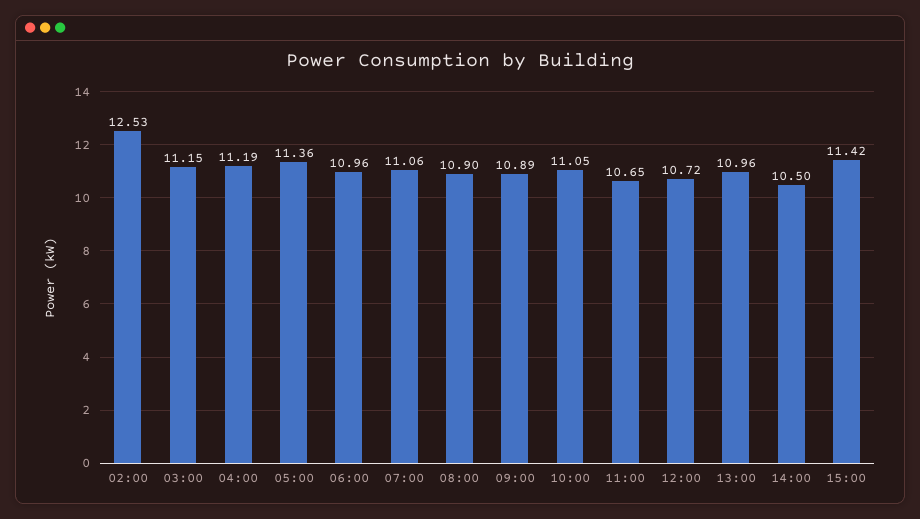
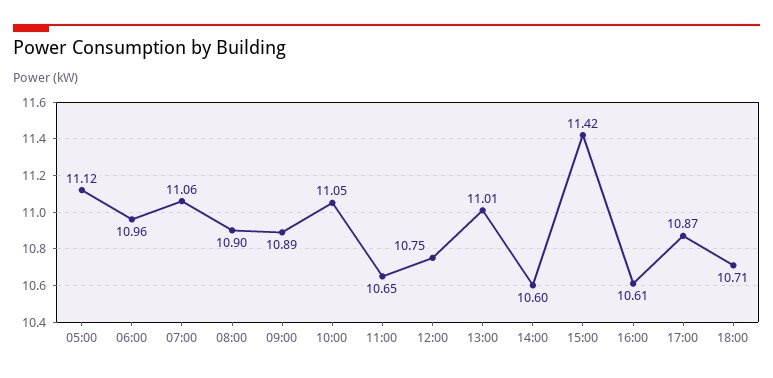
02:00: 12.53 -> none
03:00: 11.15 -> none
04:00: 11.19 -> none
05:00: 11.36 -> 11.12
12:00: 10.72 -> 10.75
13:00: 10.96 -> 11.01
14:00: 10.5 -> 10.6
16:00: none -> 10.61
17:00: none -> 10.87
18:00: none -> 10.71

